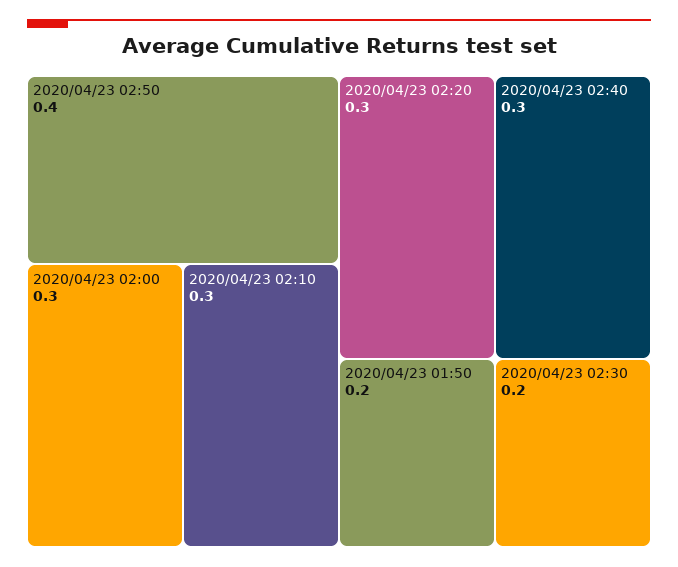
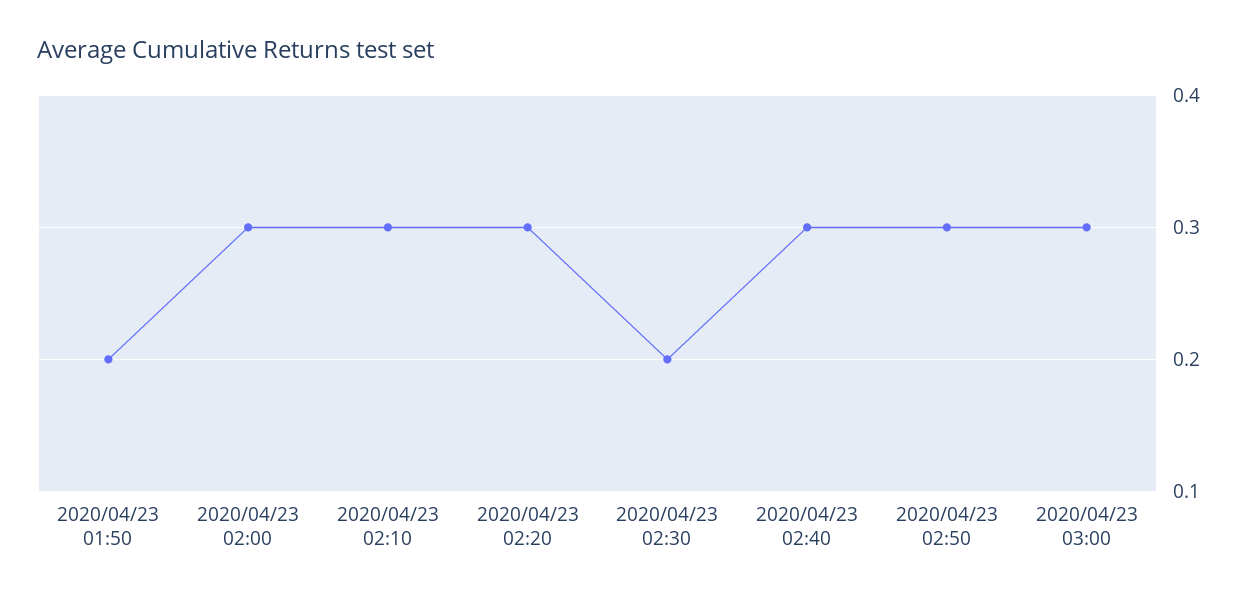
2020/04/23 02:50: 0.4 -> 0.3
2020/04/23 03:00: none -> 0.3

